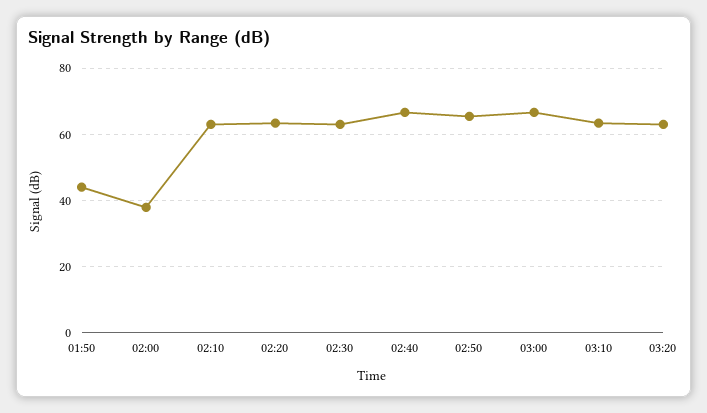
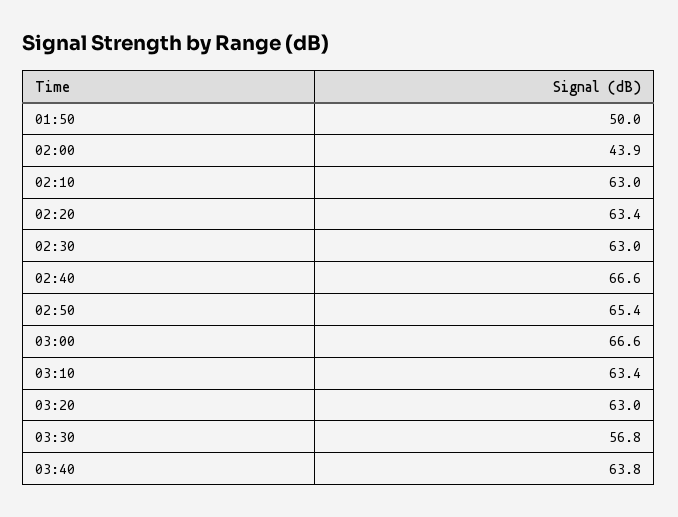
01:50: 44 -> 50
02:00: 38 -> 43.9
03:30: none -> 56.8
03:40: none -> 63.8

